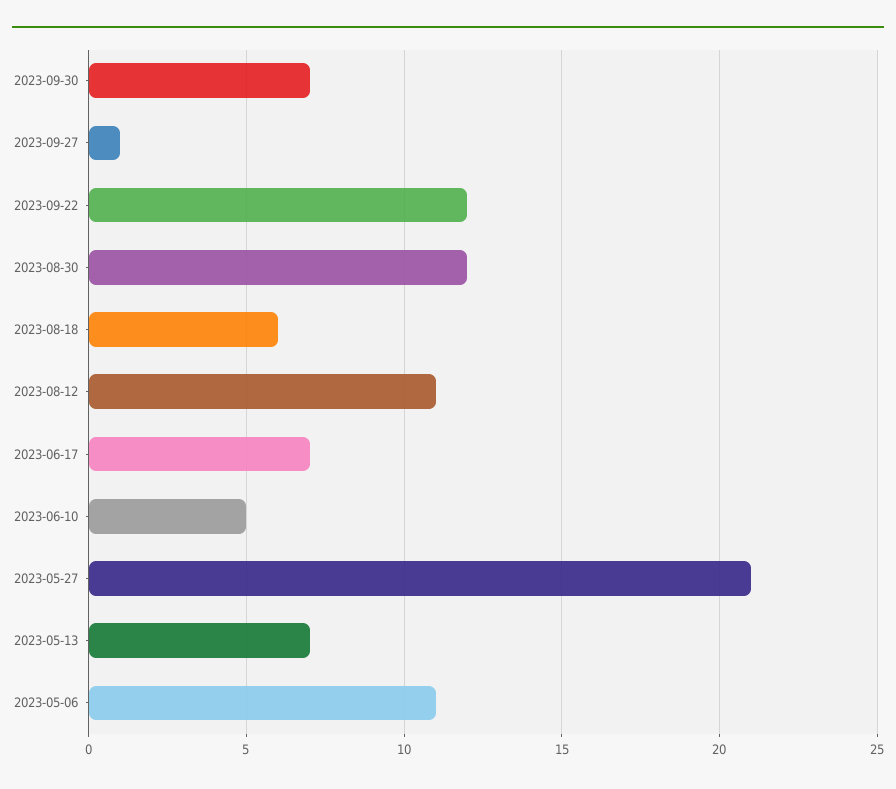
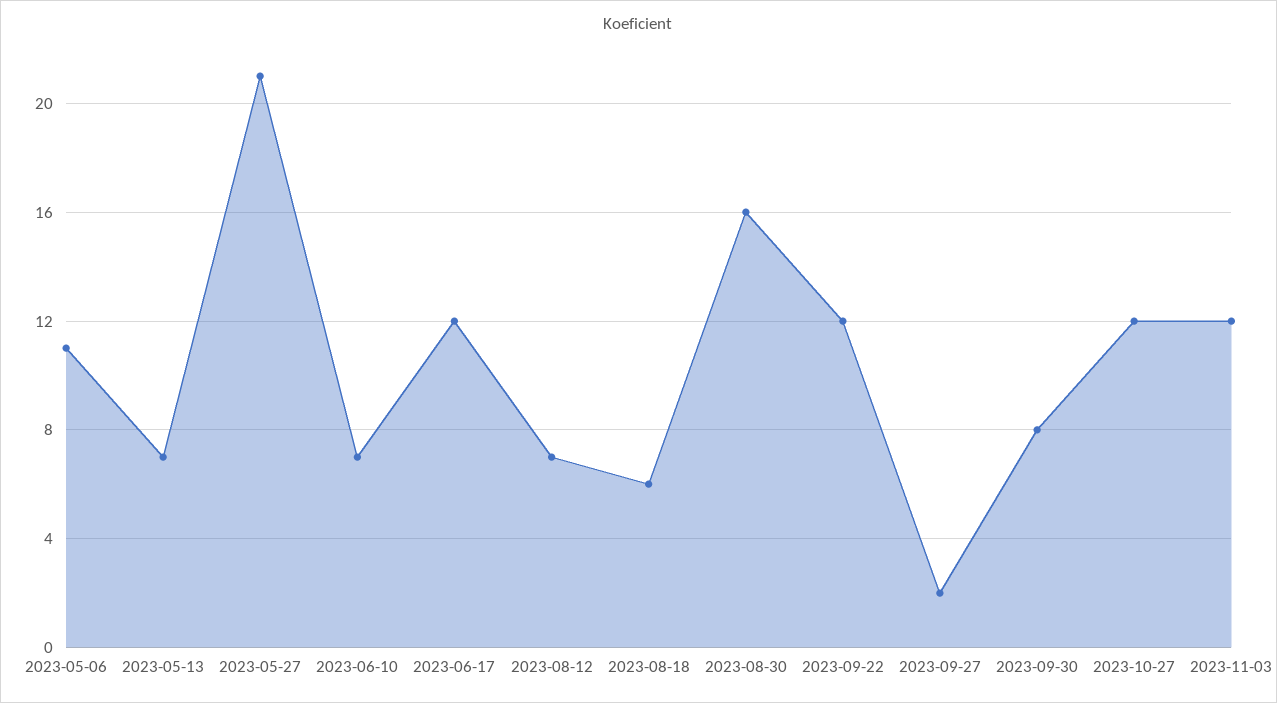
2023-09-30: 7 -> 8
2023-09-27: 1 -> 2
2023-08-30: 12 -> 16
2023-08-12: 11 -> 7
2023-06-17: 7 -> 12
2023-06-10: 5 -> 7
2023-10-27: none -> 12
2023-11-03: none -> 12

